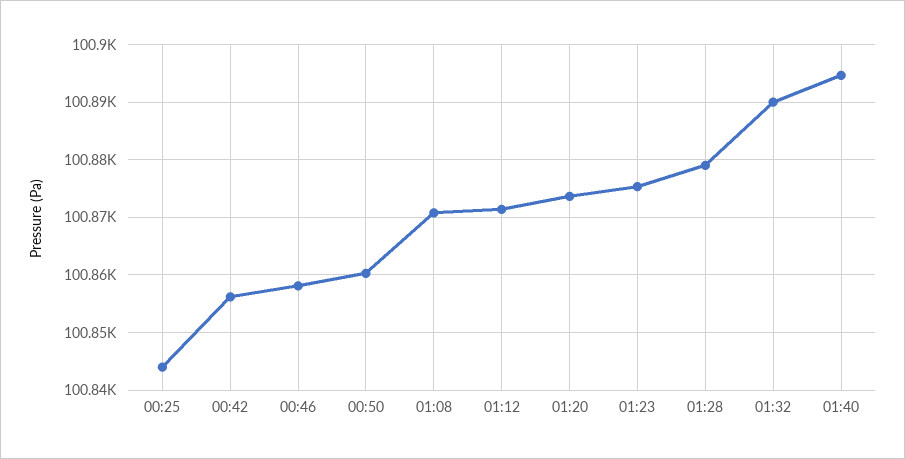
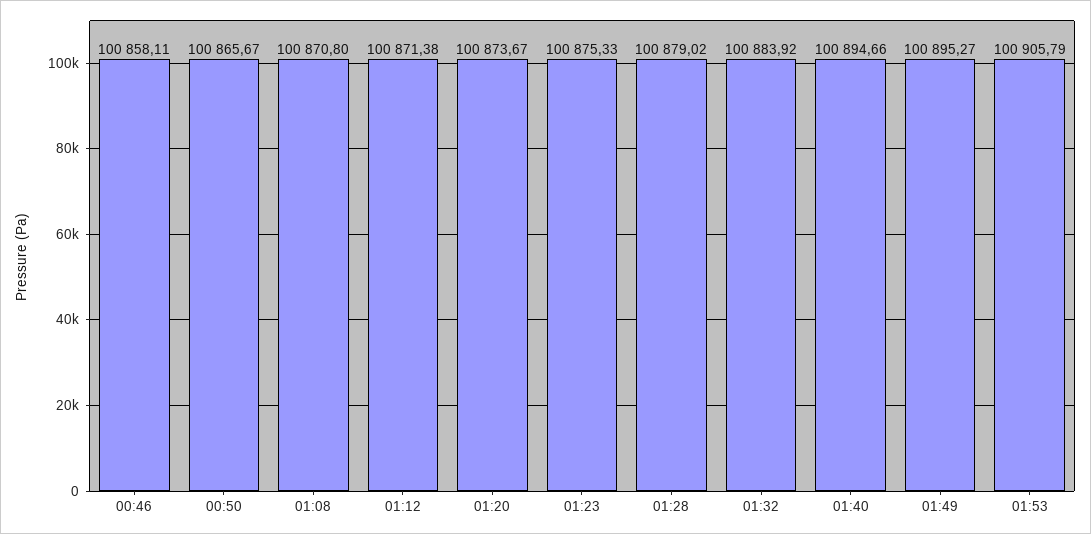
00:25: 100844 -> none
00:42: 100856 -> none
00:50: 100860 -> 100865.67
01:32: 100890 -> 100883.92
01:49: none -> 100895.27
01:53: none -> 100905.79

